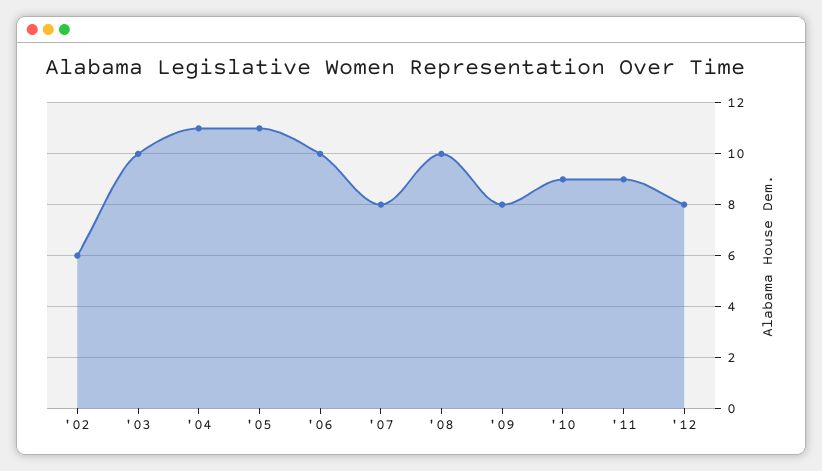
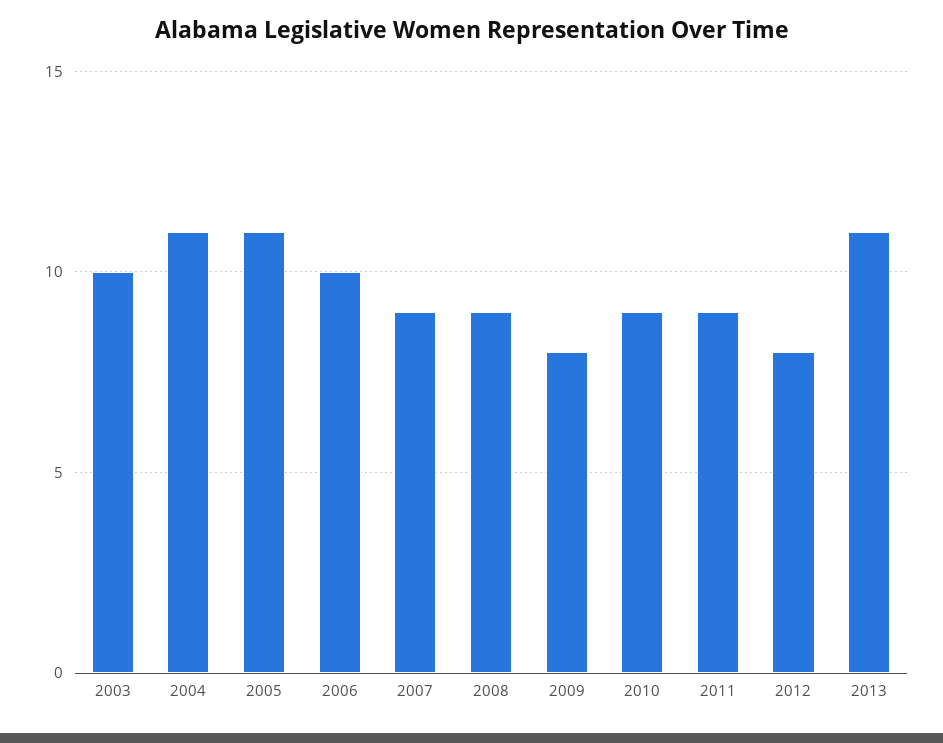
'02: 6 -> none
'07: 8 -> 9
'08: 10 -> 9
2013: none -> 11

